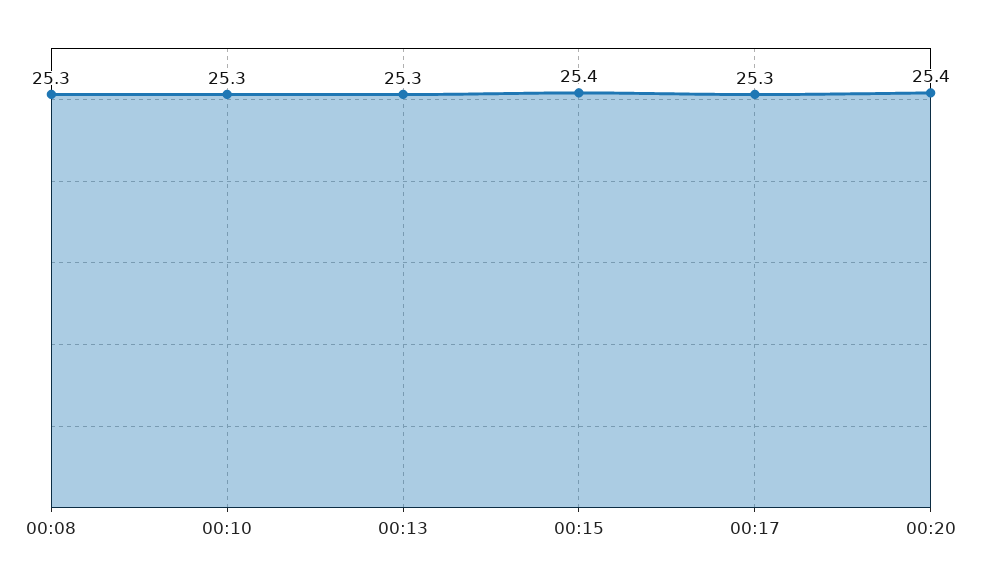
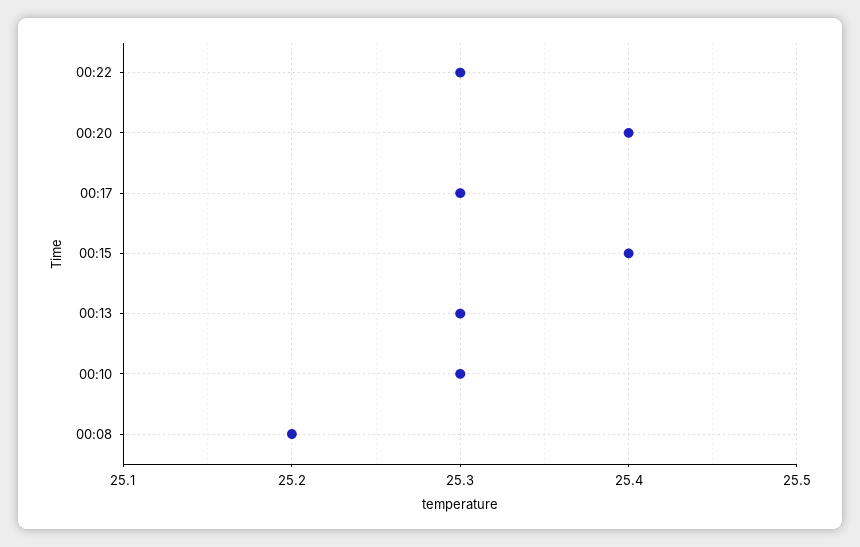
00:08: 25.3 -> 25.2
00:22: none -> 25.3

